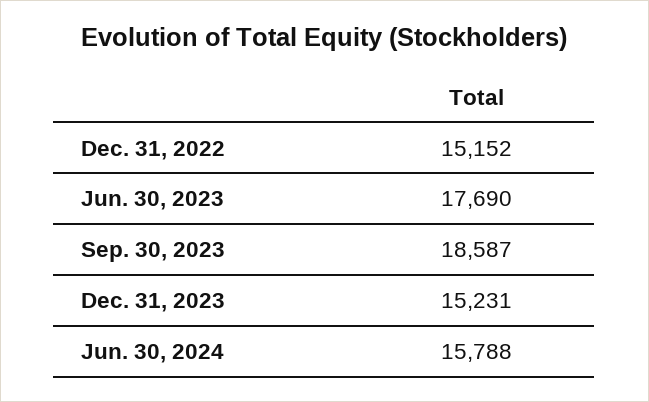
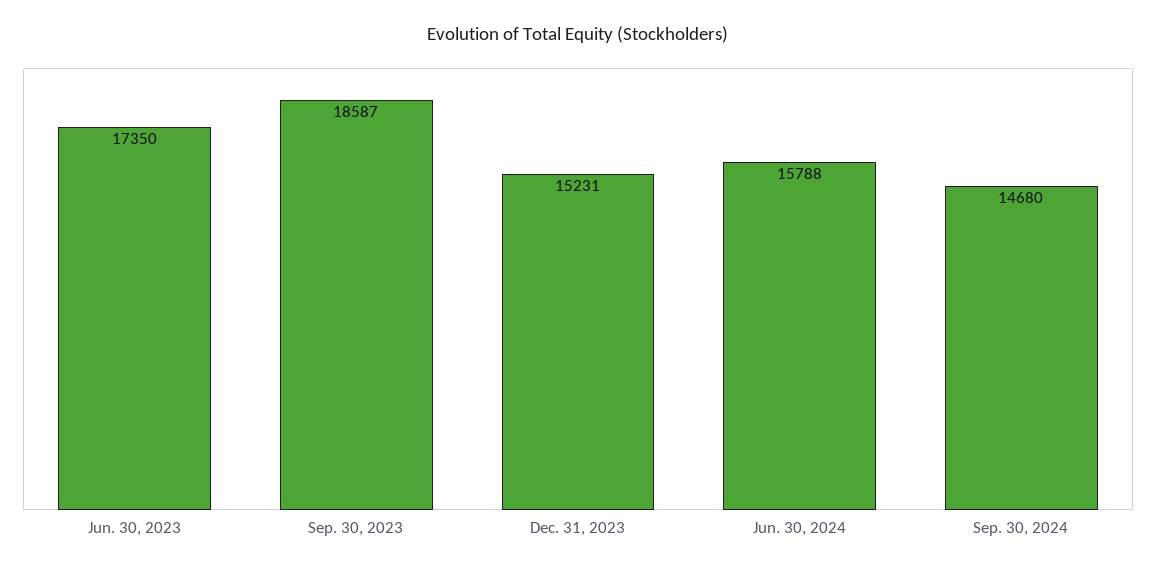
Dec. 31, 2022: 15152 -> none
Jun. 30, 2023: 17690 -> 17350
Sep. 30, 2024: none -> 14680

